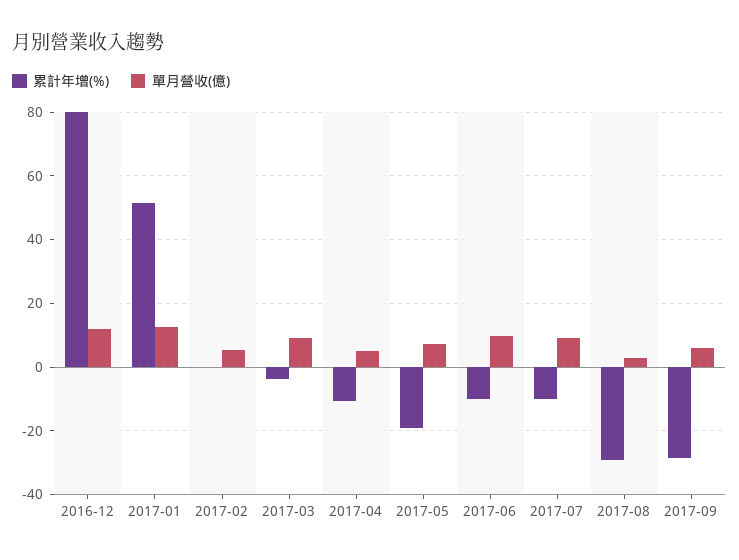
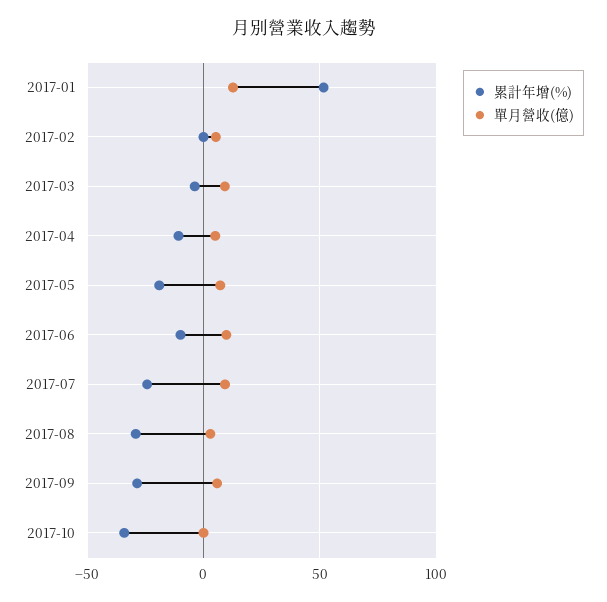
累計年增(%), 2016-12: 80 -> none
單月營收(億), 2016-12: 12 -> none
累計年增(%), 2017-07: -10 -> -25
累計年增(%), 2017-10: none -> -35
單月營收(億), 2017-10: none -> 0

